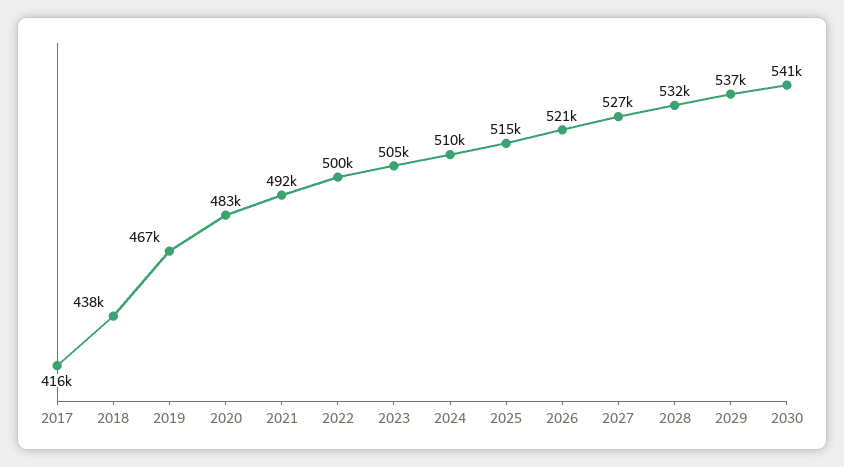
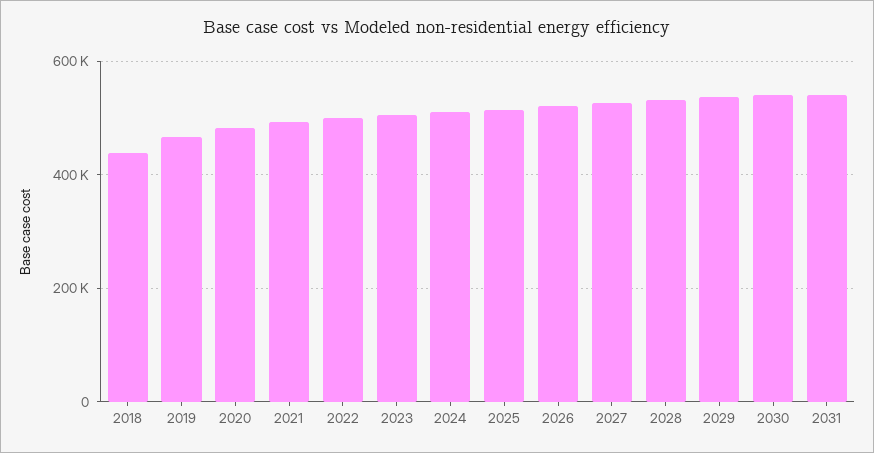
2017: 416000 -> none
2031: none -> 540000

